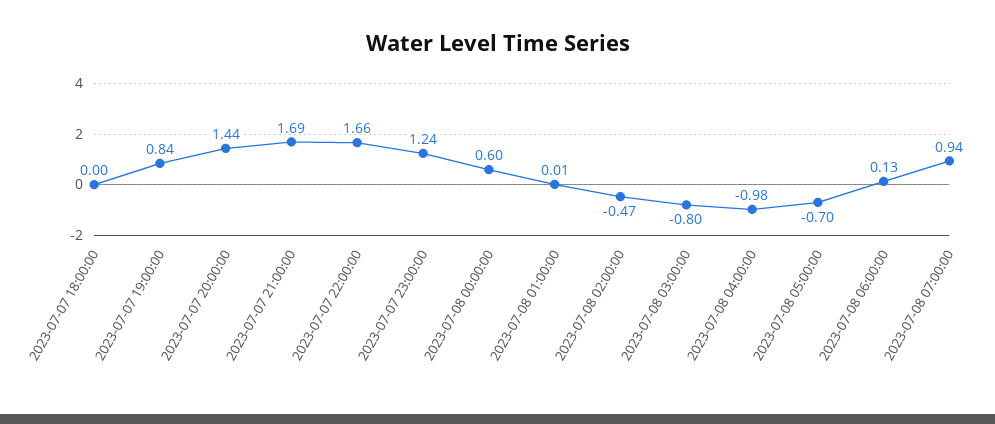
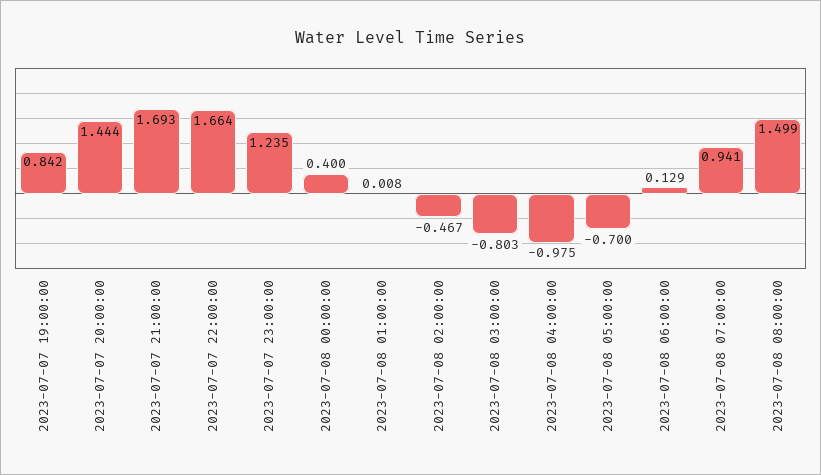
2023-07-07 18:00:00: 0 -> none
2023-07-08 00:00:00: 0.6 -> 0.4
2023-07-08 08:00:00: none -> 1.499

